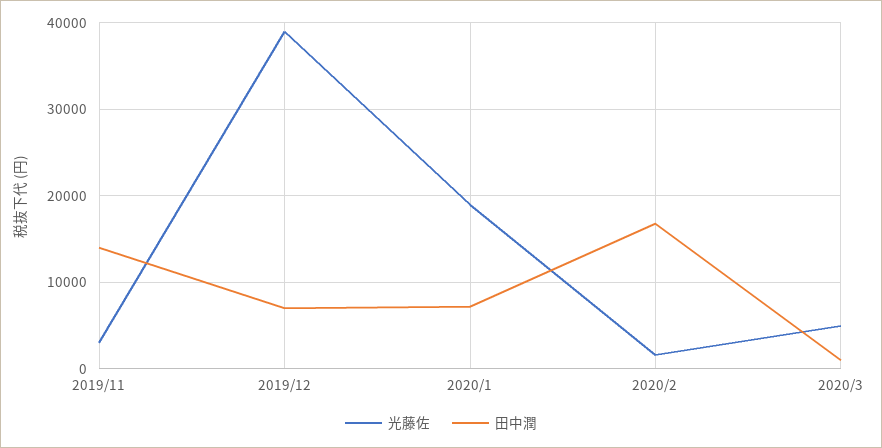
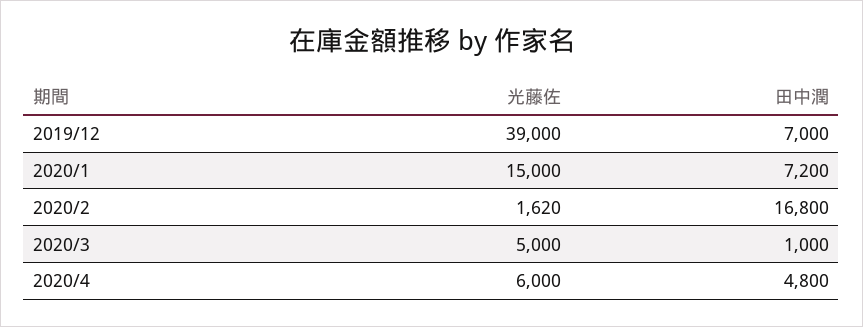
光藤佐, 2019/11: 3000 -> none
田中潤, 2019/11: 14000 -> none
光藤佐, 2020/1: 19000 -> 15000
光藤佐, 2020/4: none -> 6000
田中潤, 2020/4: none -> 4800

